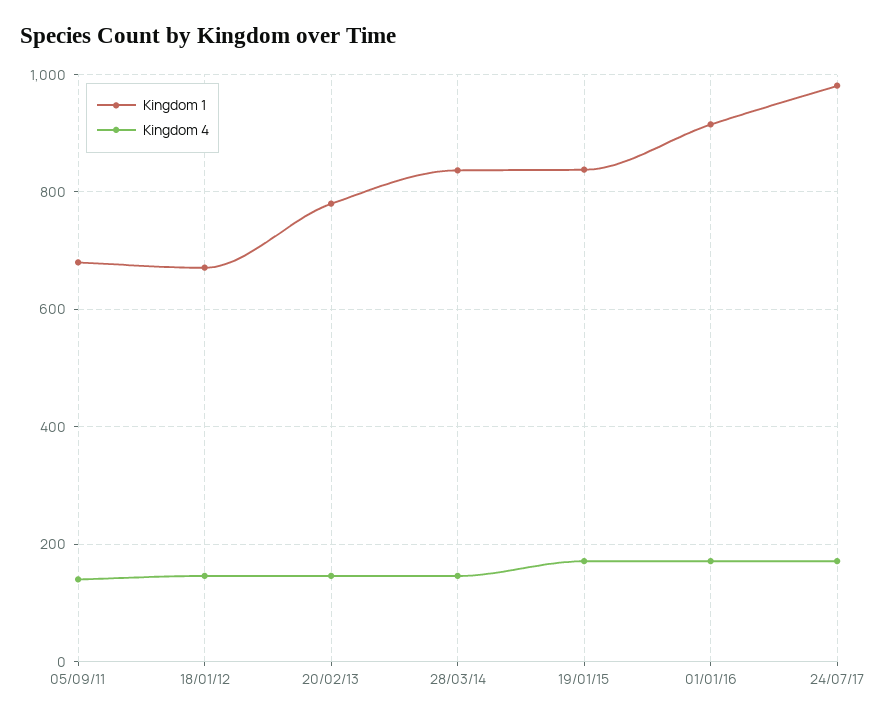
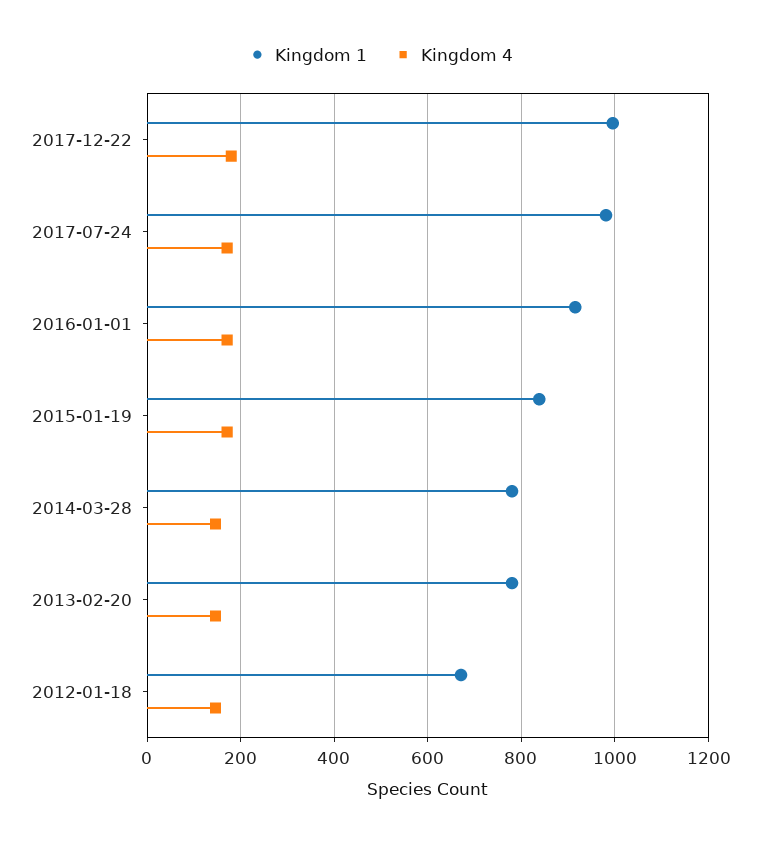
Kingdom 1, 05/09/11: 680 -> none
Kingdom 4, 05/09/11: 140 -> none
Kingdom 1, 28/03/14: 840 -> 780
Kingdom 1, 2017-12-22: none -> 1000
Kingdom 4, 2017-12-22: none -> 180

